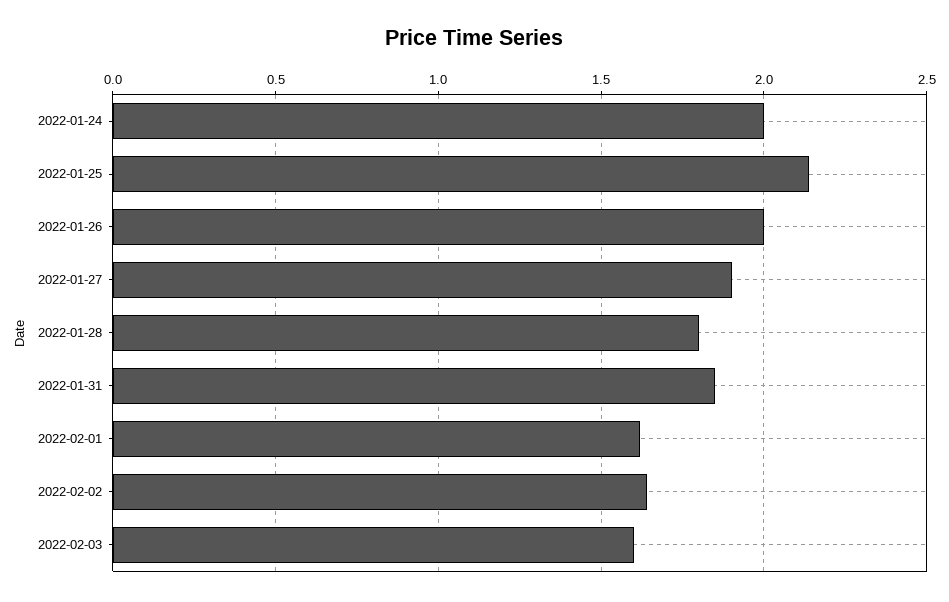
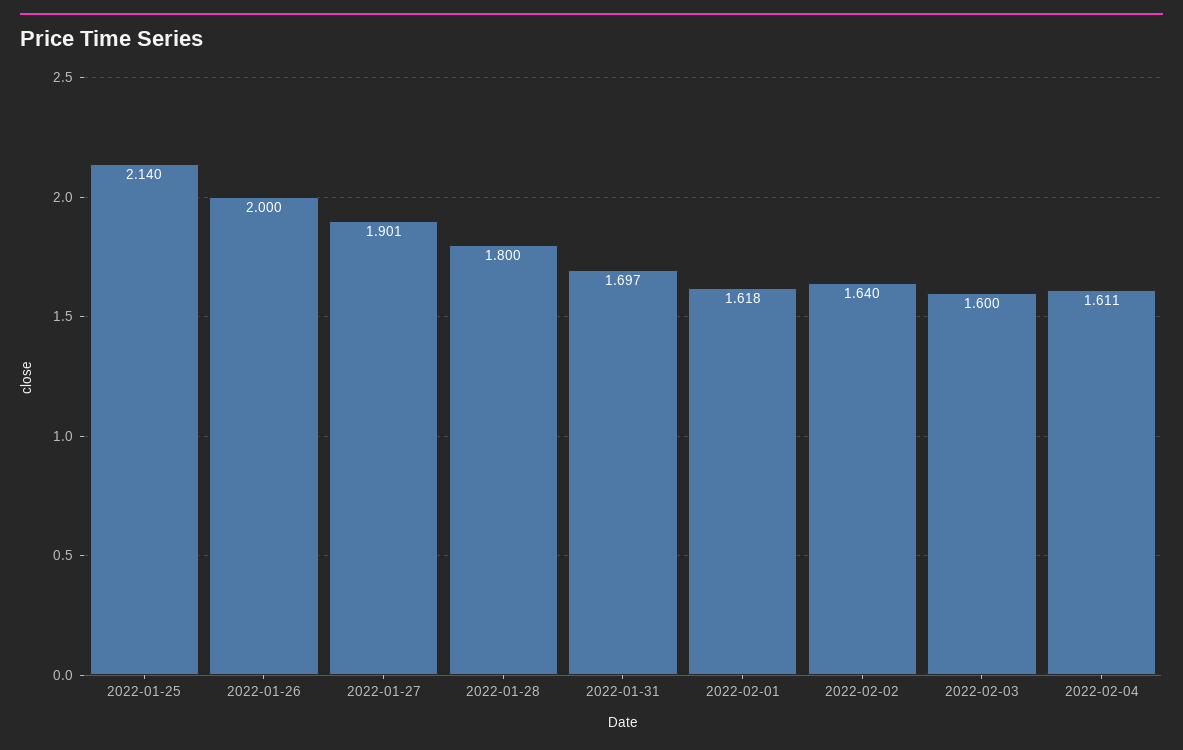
2022-01-24: 2 -> none
2022-01-31: 1.85 -> 1.697
2022-02-04: none -> 1.611

